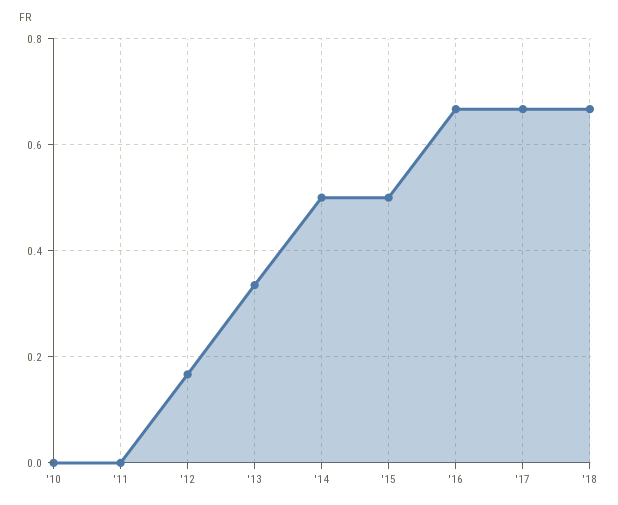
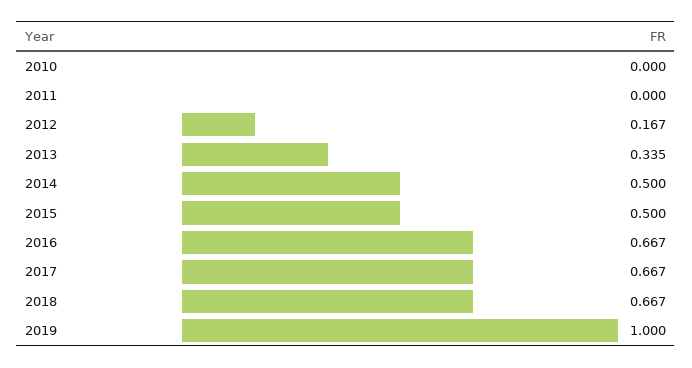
2019: none -> 1

